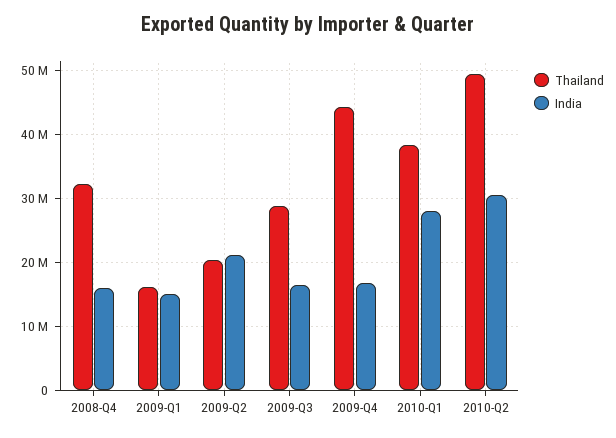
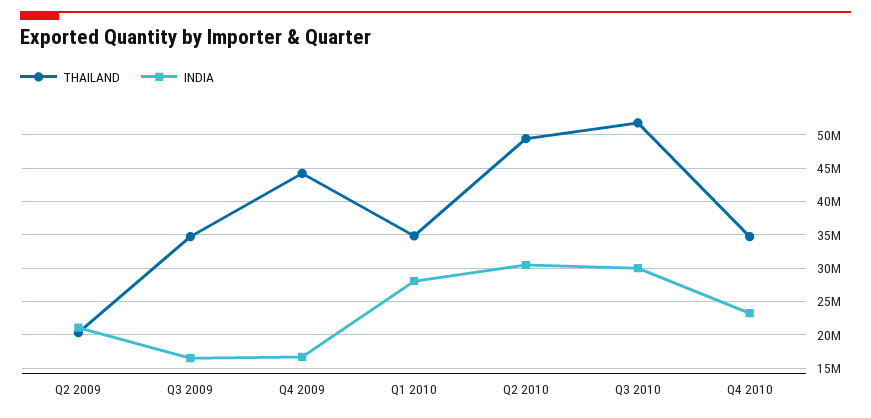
Thailand, 2008-Q4: 32000000 -> none
India, 2008-Q4: 16000000 -> none
Thailand, 2009-Q1: 16000000 -> none
India, 2009-Q1: 15000000 -> none
Thailand, 2009-Q3: 29000000 -> 35000000
Thailand, 2010-Q1: 38000000 -> 35000000
Thailand, Q3 2010: none -> 52000000
India, Q3 2010: none -> 30000000
Thailand, Q4 2010: none -> 35000000
India, Q4 2010: none -> 23000000

